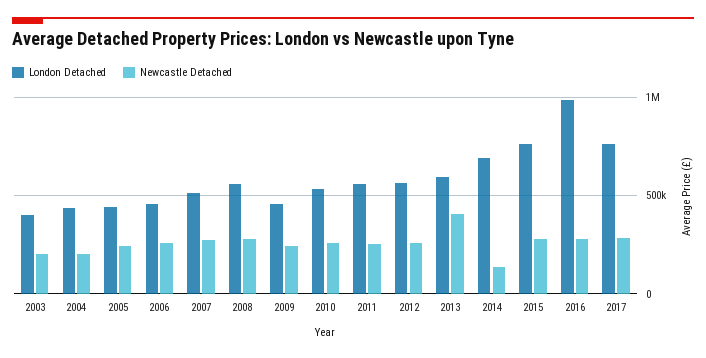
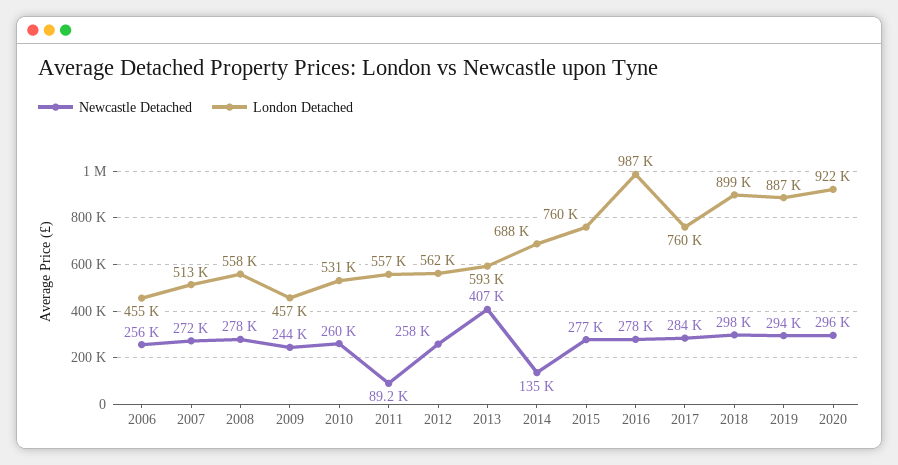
London Detached, 2003: 400000 -> none
Newcastle Detached, 2003: 200000 -> none
London Detached, 2004: 450000 -> none
Newcastle Detached, 2004: 200000 -> none
London Detached, 2005: 450000 -> none
Newcastle Detached, 2005: 250000 -> none
Newcastle Detached, 2011: 250000 -> 89200
Newcastle Detached, 2018: none -> 298000
London Detached, 2018: none -> 899000
Newcastle Detached, 2019: none -> 294000
London Detached, 2019: none -> 887000
Newcastle Detached, 2020: none -> 296000
London Detached, 2020: none -> 922000

